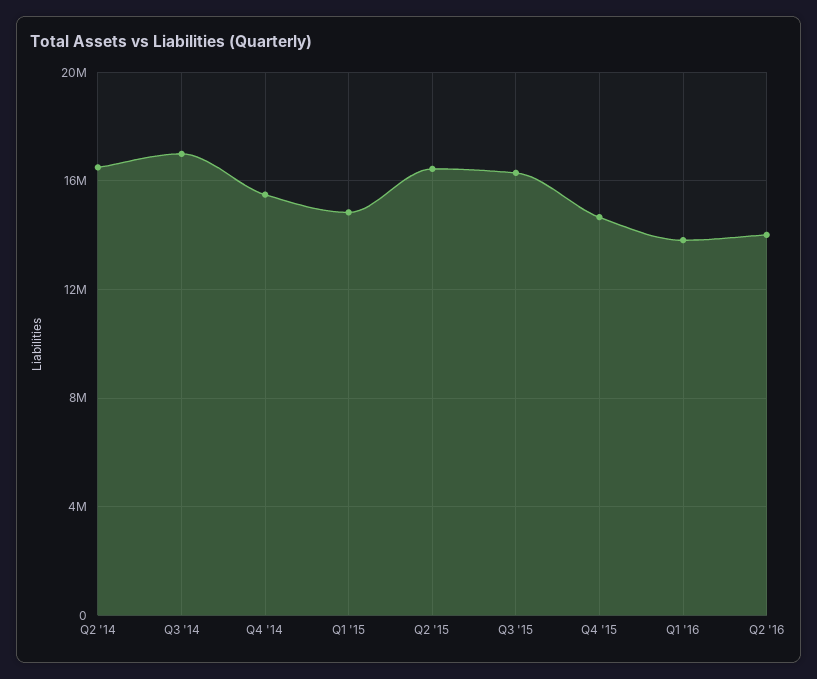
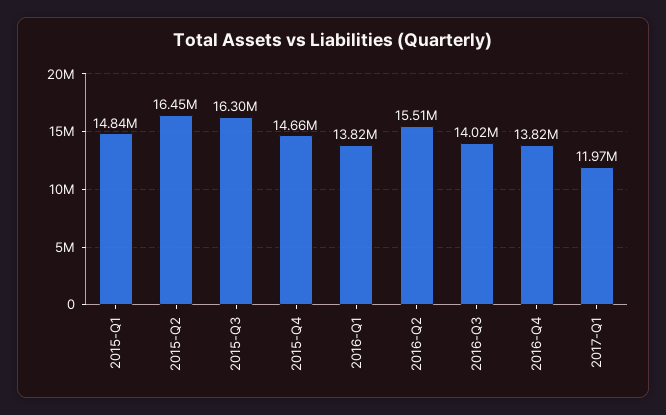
Q2 '14: 16500000 -> none
Q3 '14: 17000000 -> none
Q4 '14: 15500000 -> none
Q2 '16: 14000000 -> 15510000
2016-Q3: none -> 14020000
2016-Q4: none -> 13820000
2017-Q1: none -> 11970000

